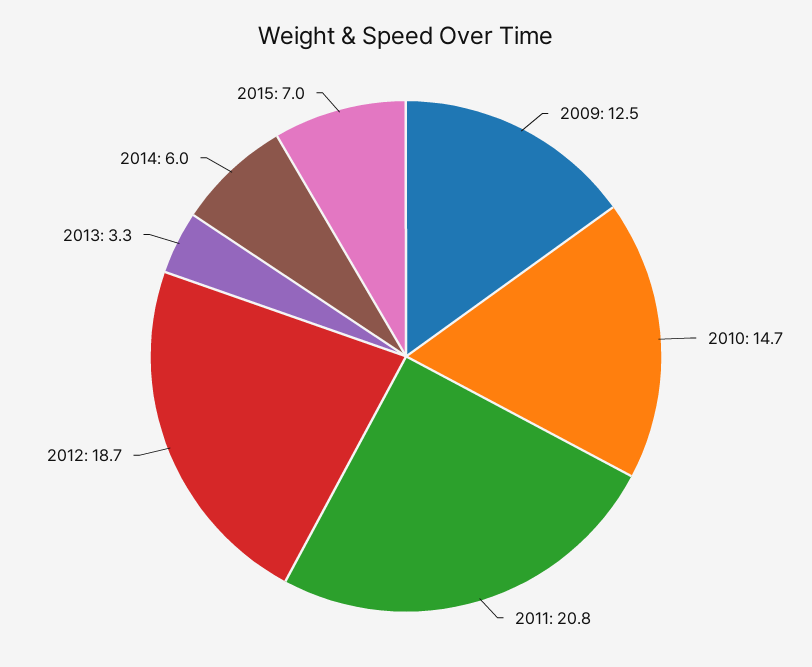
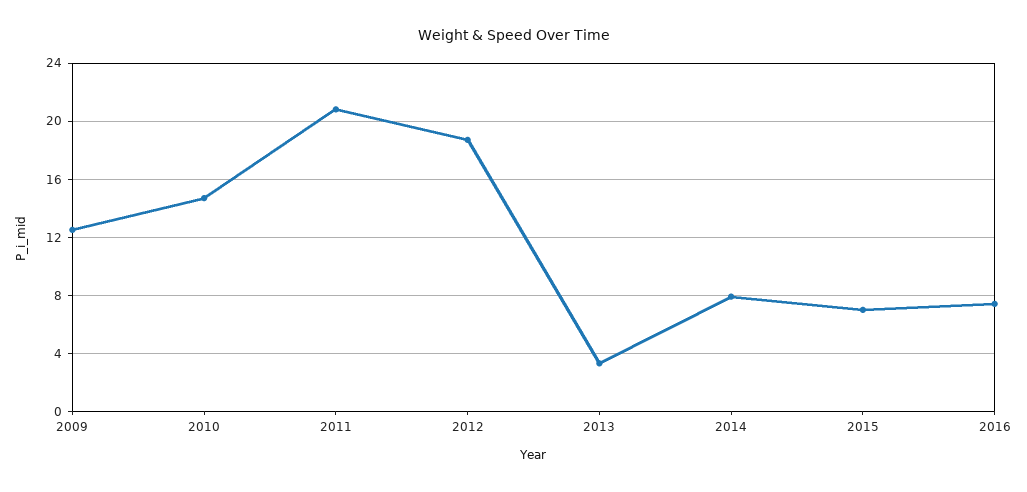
2014: 6 -> 8
2016: none -> 7.5

